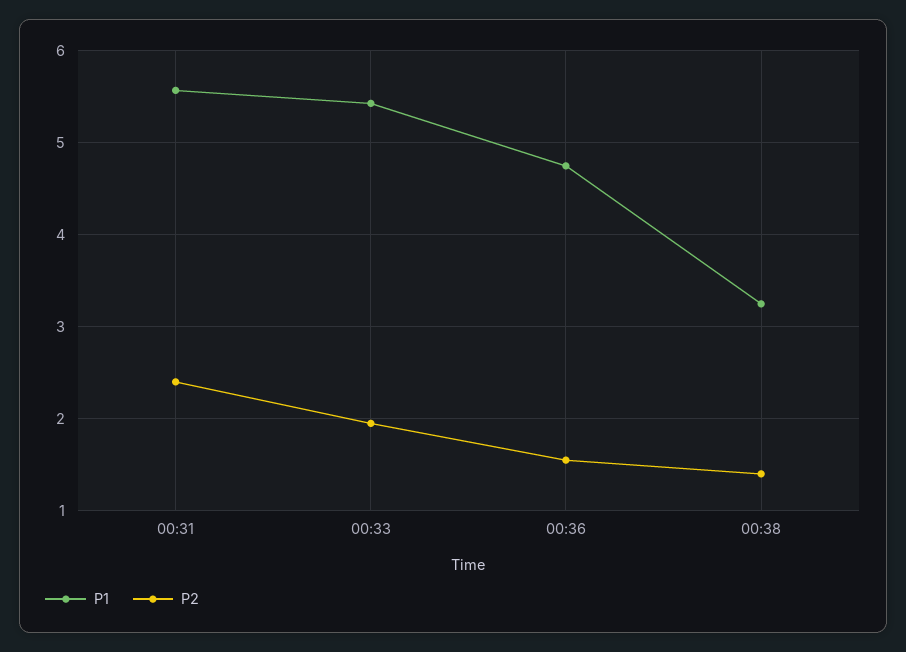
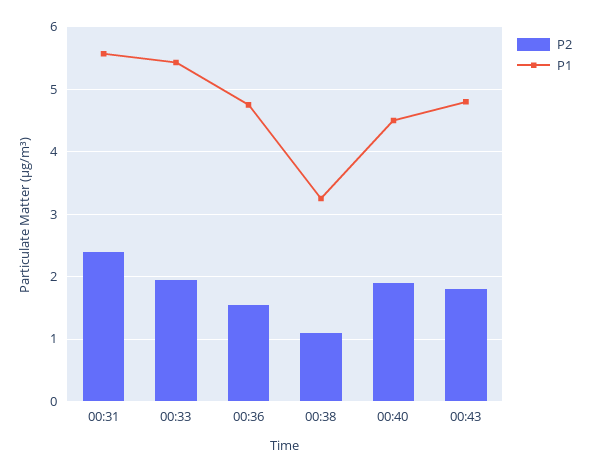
P2, 00:38: 1.4 -> 1.1
P2, 00:40: none -> 1.9
P1, 00:40: none -> 4.5
P2, 00:43: none -> 1.8
P1, 00:43: none -> 4.8

